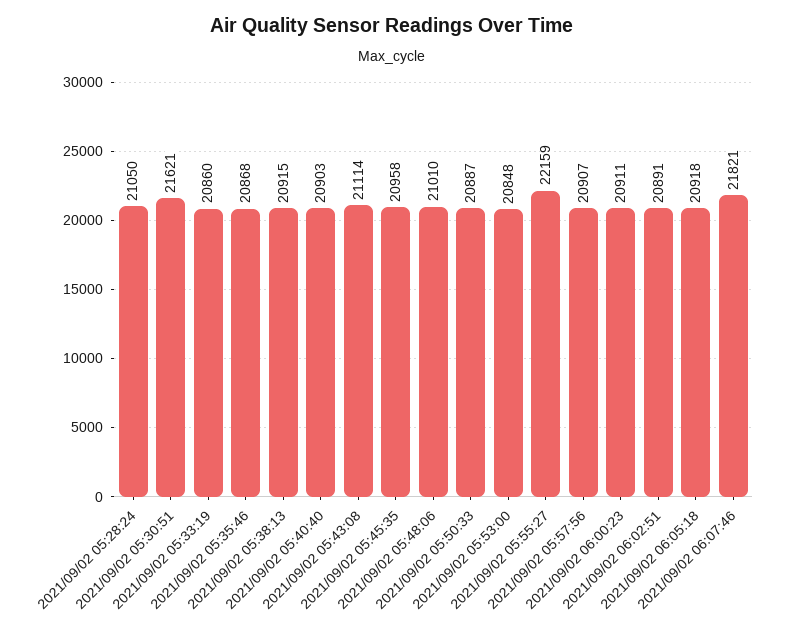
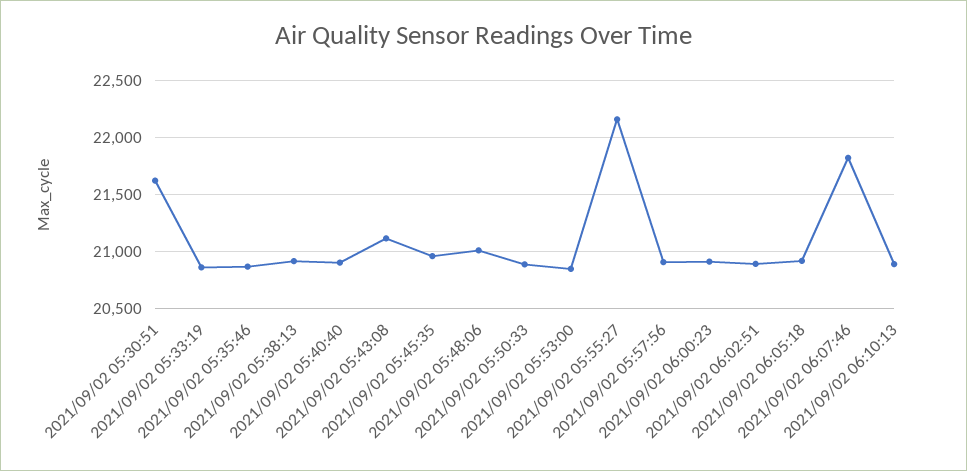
2021/09/02 05:28:24: 21050 -> none
2021/09/02 06:10:13: none -> 20900

